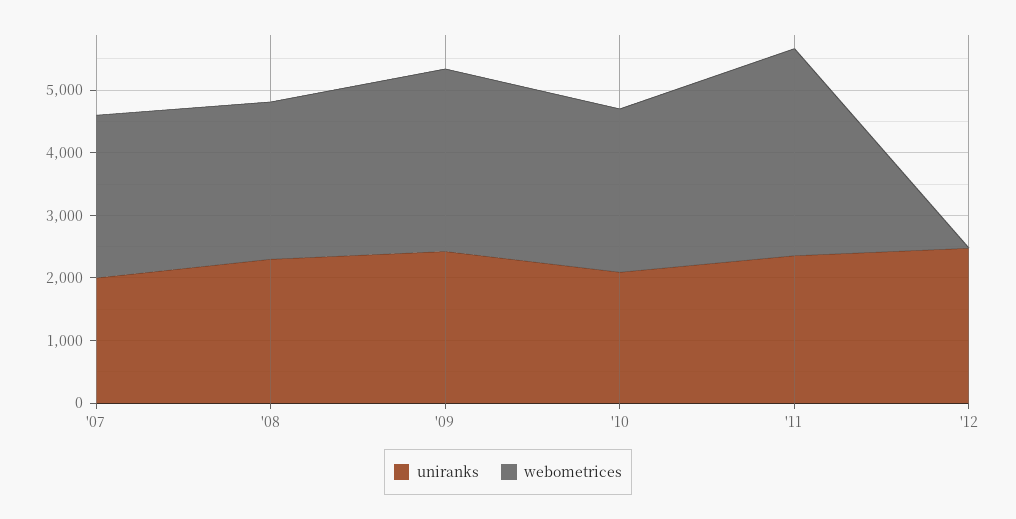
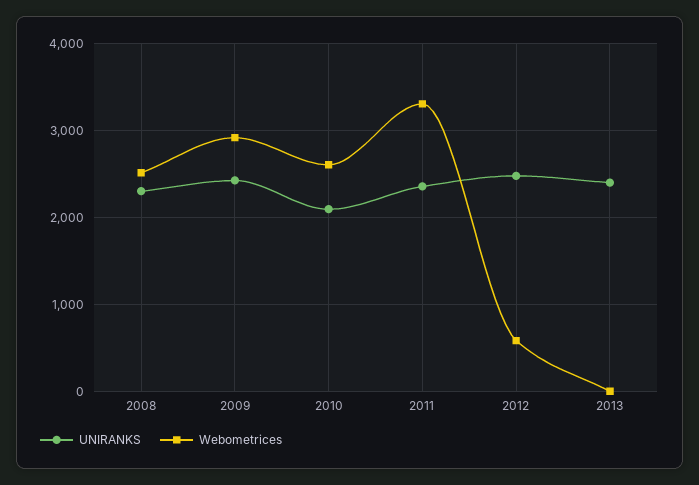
uniranks, '07: 2000 -> none
webometrices, '07: 2600 -> none
webometrices, '12: 0 -> 600
uniranks, 2013: none -> 2400
webometrices, 2013: none -> 0

